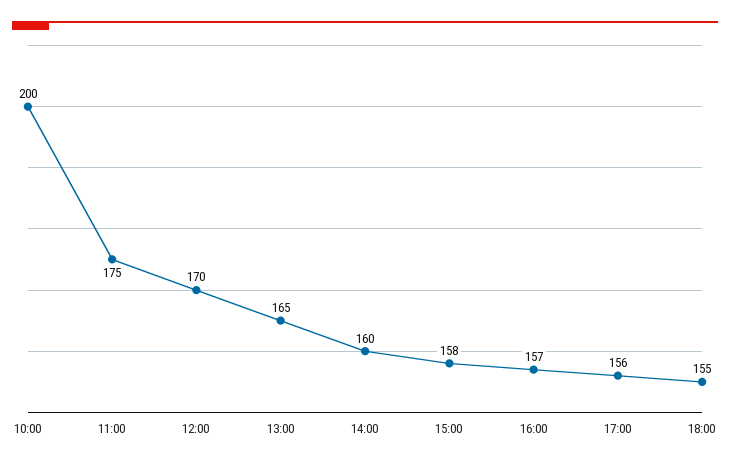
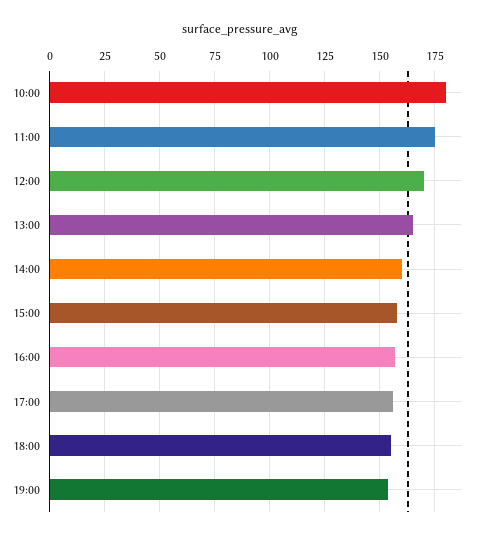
10:00: 200 -> 180
19:00: none -> 155

